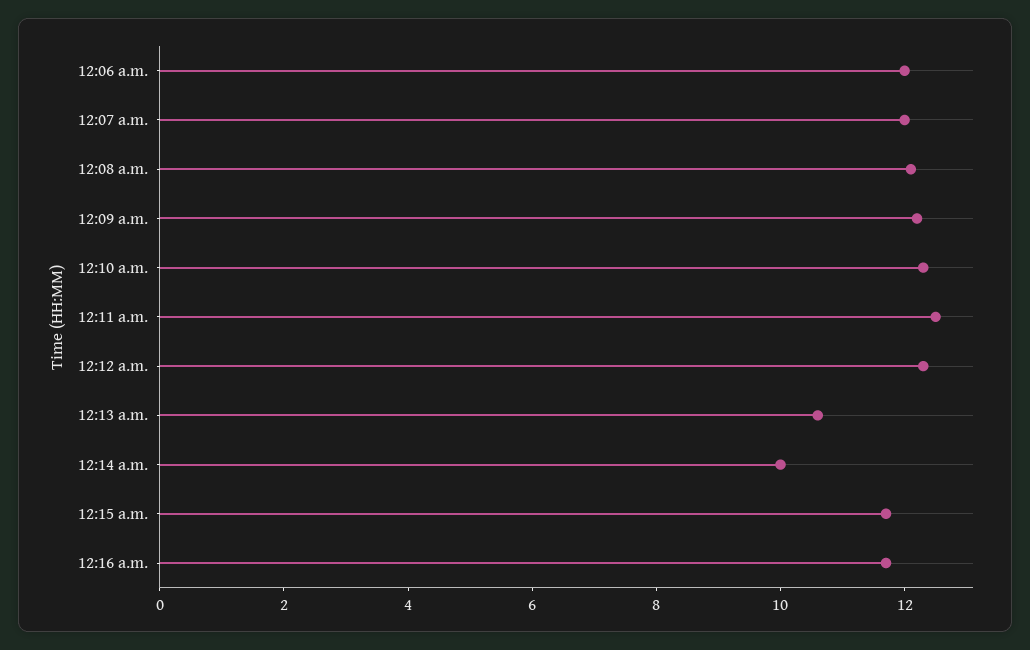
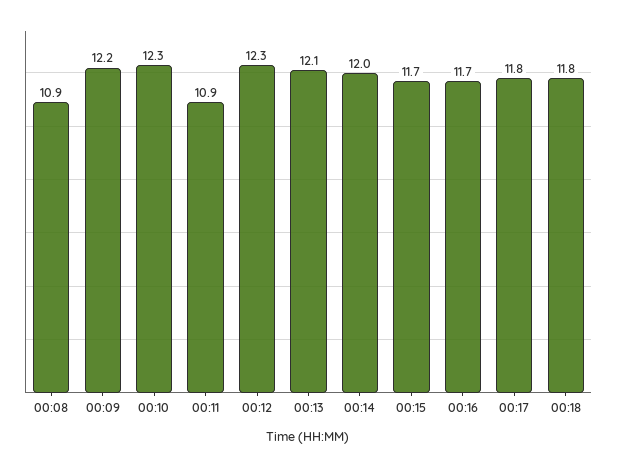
12:06 a.m.: 12 -> none
12:07 a.m.: 12 -> none
12:08 a.m.: 12 -> 10.9
12:11 a.m.: 12.5 -> 10.9
12:13 a.m.: 10.5 -> 12.1
12:14 a.m.: 10 -> 12
00:17: none -> 11.8
00:18: none -> 11.8

